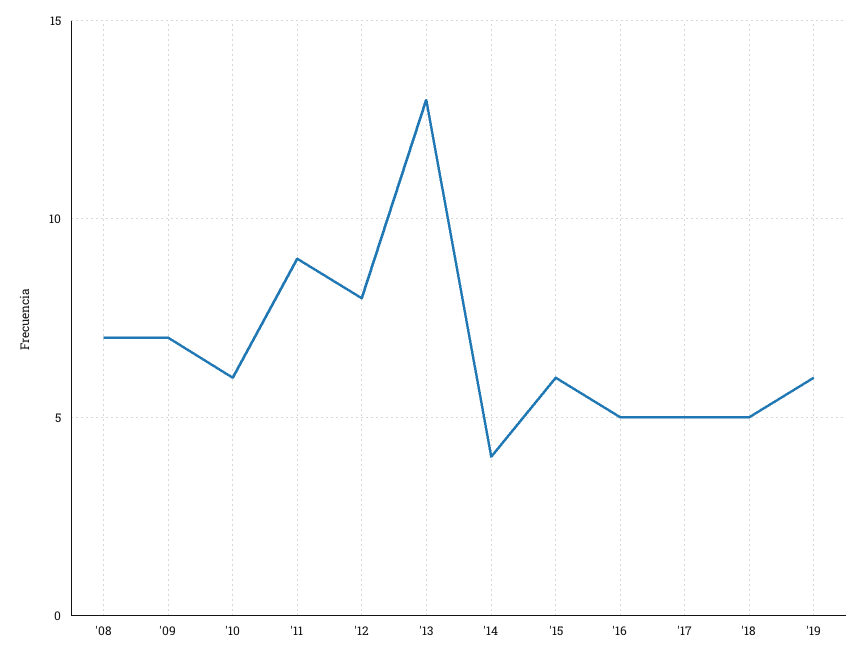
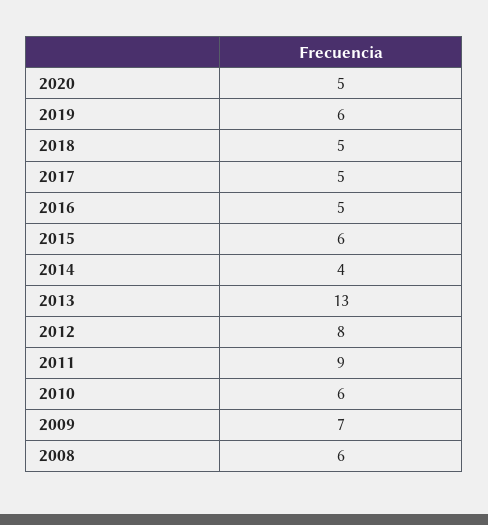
'08: 7 -> 6
2020: none -> 5

